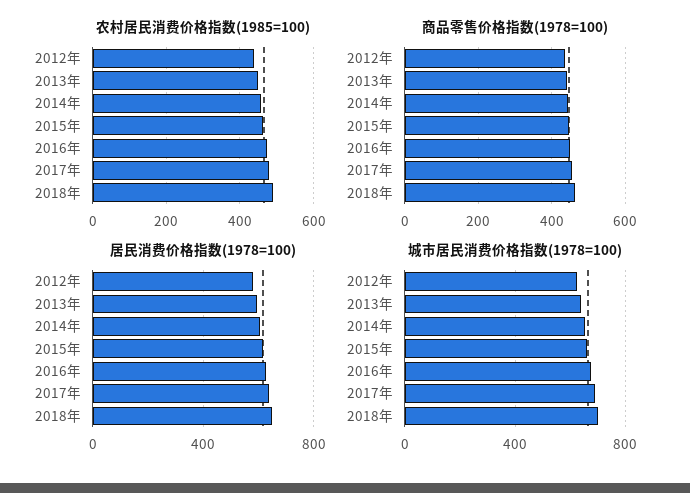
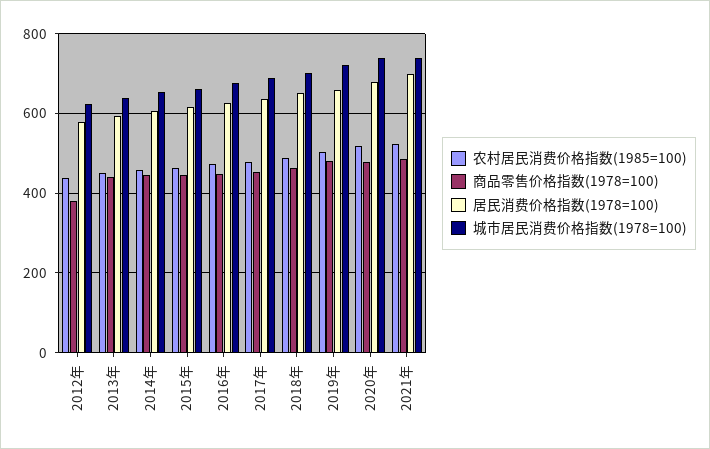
商品零售价格指数(1978=100), 2012年: 440 -> 380
农村居民消费价格指数(1985=100), 2019年: none -> 500
商品零售价格指数(1978=100), 2019年: none -> 480
居民消费价格指数(1978=100), 2019年: none -> 660
城市居民消费价格指数(1978=100), 2019年: none -> 720
农村居民消费价格指数(1985=100), 2020年: none -> 520
商品零售价格指数(1978=100), 2020年: none -> 480
居民消费价格指数(1978=100), 2020年: none -> 680
城市居民消费价格指数(1978=100), 2020年: none -> 740
农村居民消费价格指数(1985=100), 2021年: none -> 520
商品零售价格指数(1978=100), 2021年: none -> 480
居民消费价格指数(1978=100), 2021年: none -> 700
城市居民消费价格指数(1978=100), 2021年: none -> 740

